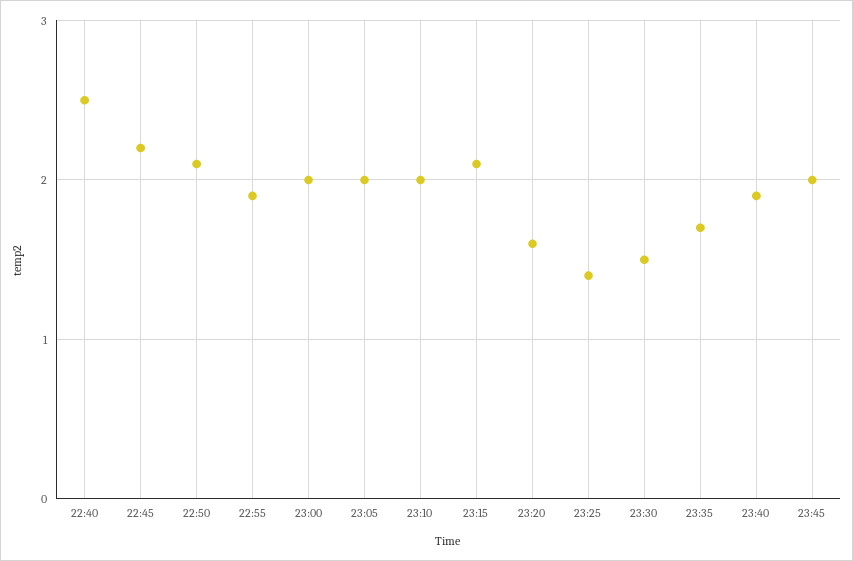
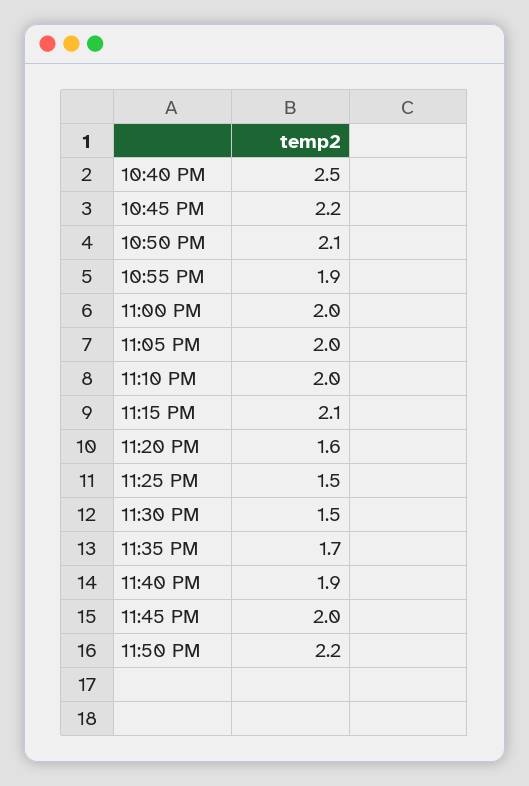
23:25: 1.4 -> 1.5
11:50 PM: none -> 2.2

